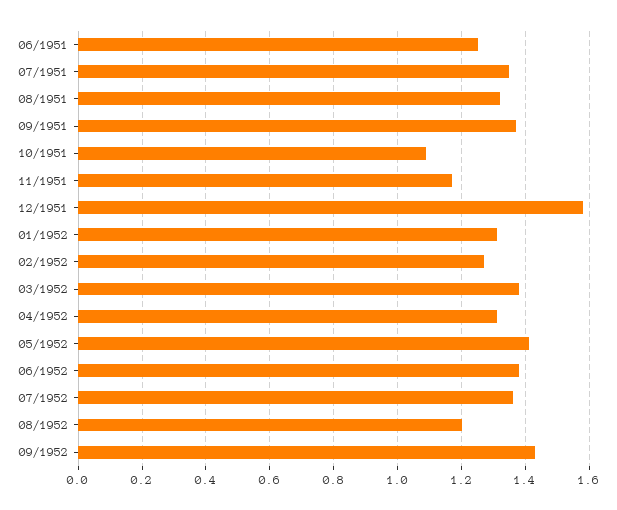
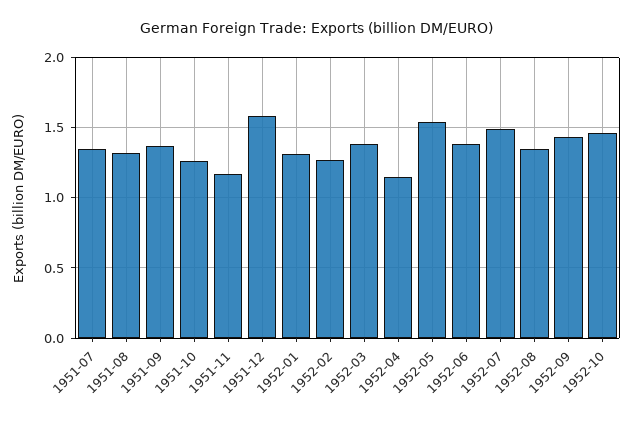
06/1951: 1.25 -> none
10/1951: 1.1 -> 1.25
04/1952: 1.3 -> 1.15
05/1952: 1.4 -> 1.55
07/1952: 1.35 -> 1.5
08/1952: 1.2 -> 1.35
1952-10: none -> 1.45

